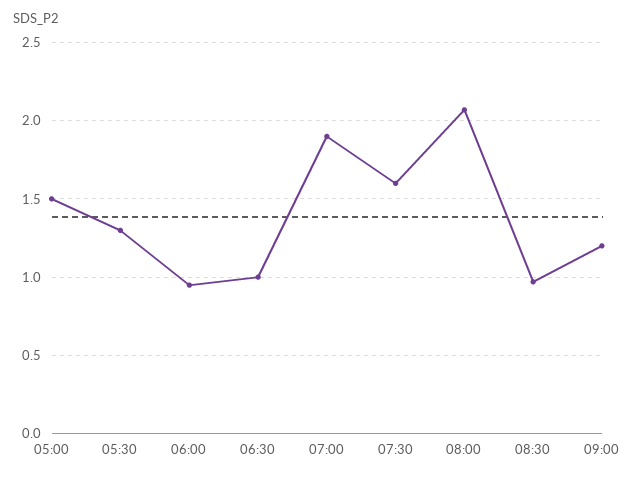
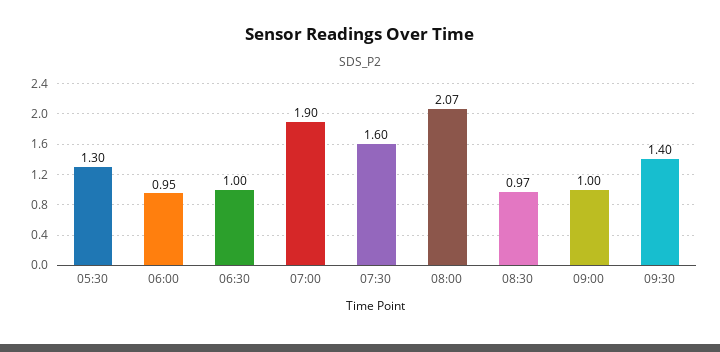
05:00: 1.5 -> none
09:00: 1.2 -> 1
09:30: none -> 1.4

